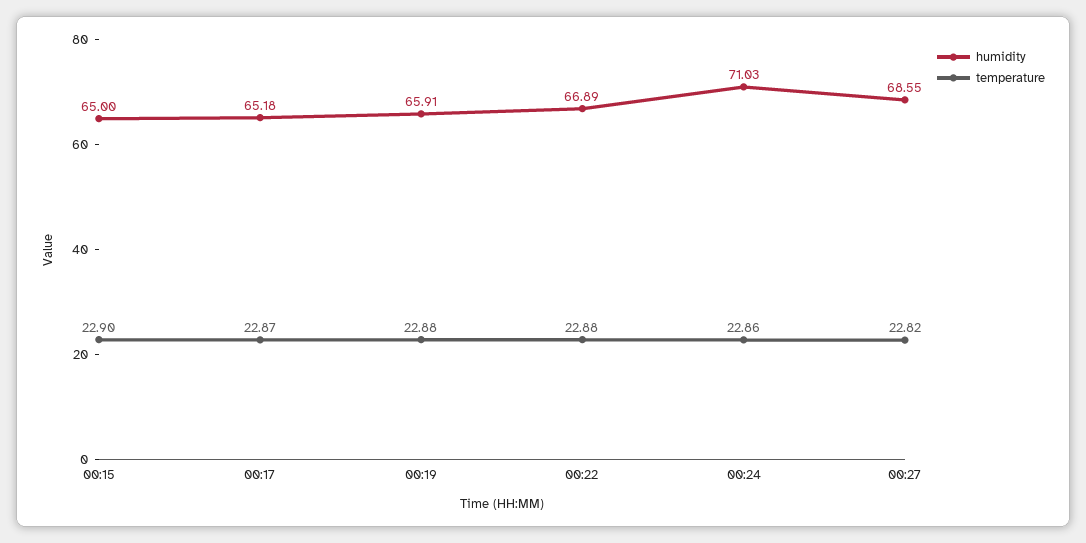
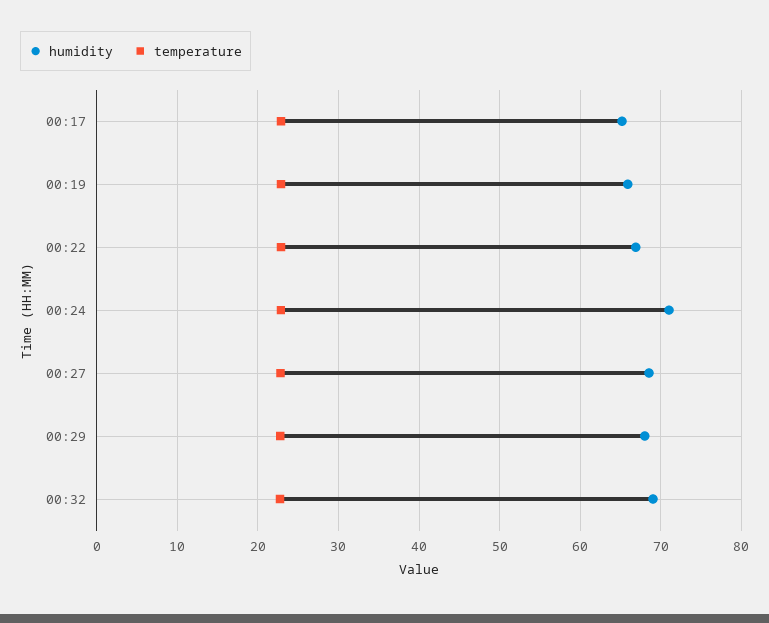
humidity, 00:15: 65 -> none
temperature, 00:15: 22.9 -> none
humidity, 00:29: none -> 68
temperature, 00:29: none -> 23
humidity, 00:32: none -> 69
temperature, 00:32: none -> 23

